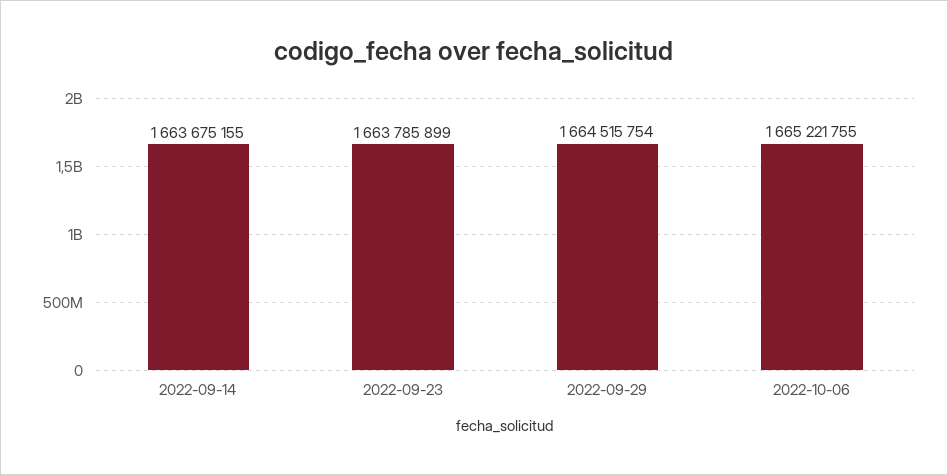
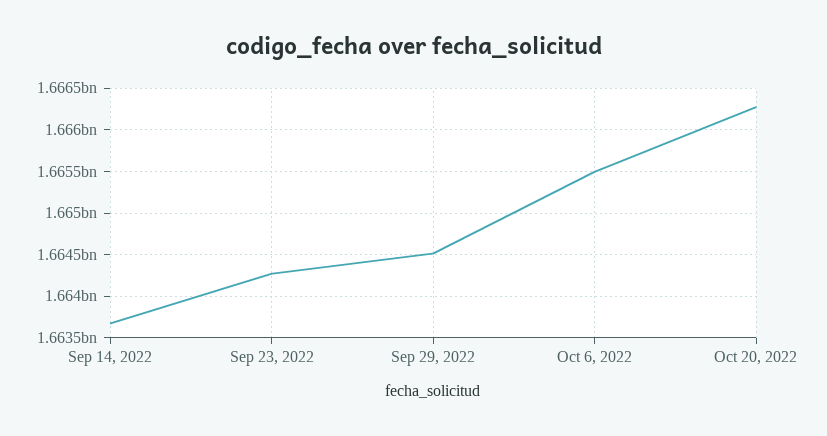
2022-09-23: 1663785899 -> 1664300000
2022-10-06: 1665221755 -> 1665500000
Oct 20, 2022: none -> 1666300000

